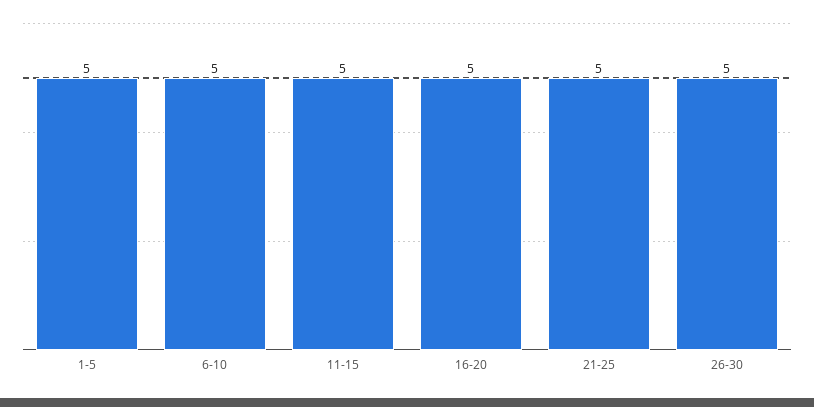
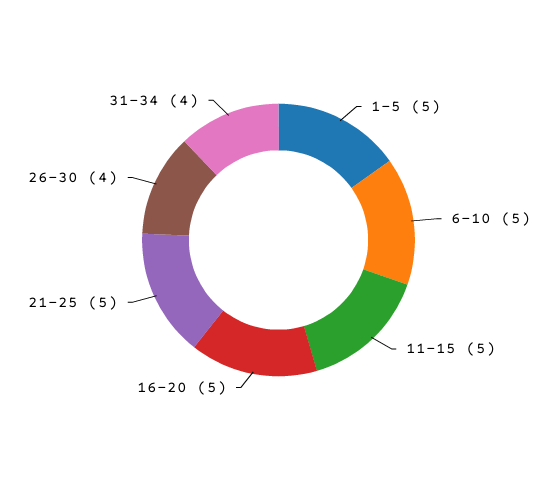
26-30: 5 -> 4
31-34: none -> 4

